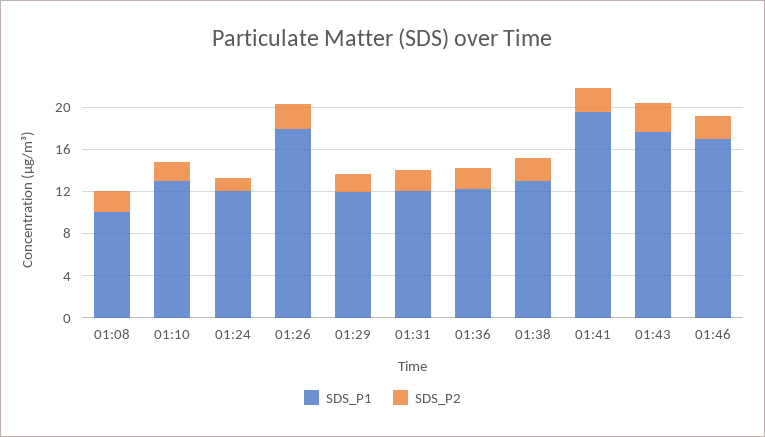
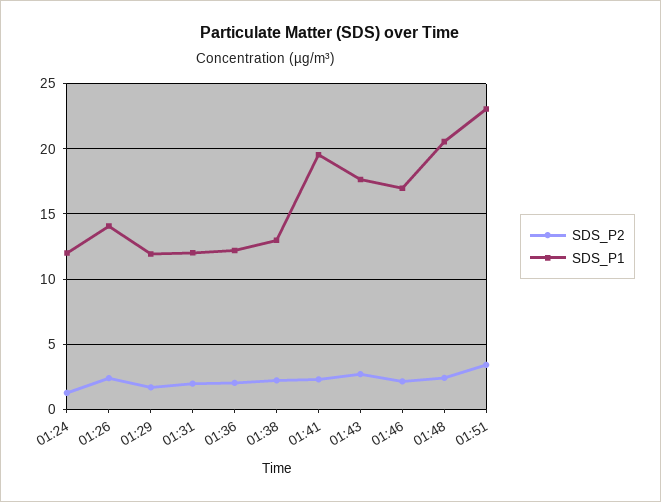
SDS_P1, 01:08: 10 -> none
SDS_P2, 01:08: 2 -> none
SDS_P1, 01:10: 13 -> none
SDS_P2, 01:10: 2 -> none
SDS_P1, 01:26: 18 -> 14
SDS_P2, 01:48: none -> 2.5
SDS_P1, 01:48: none -> 20.5
SDS_P2, 01:51: none -> 3.5
SDS_P1, 01:51: none -> 23

